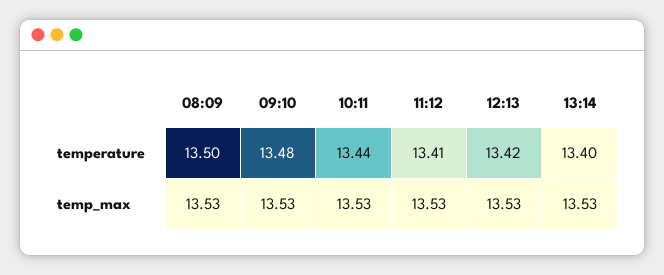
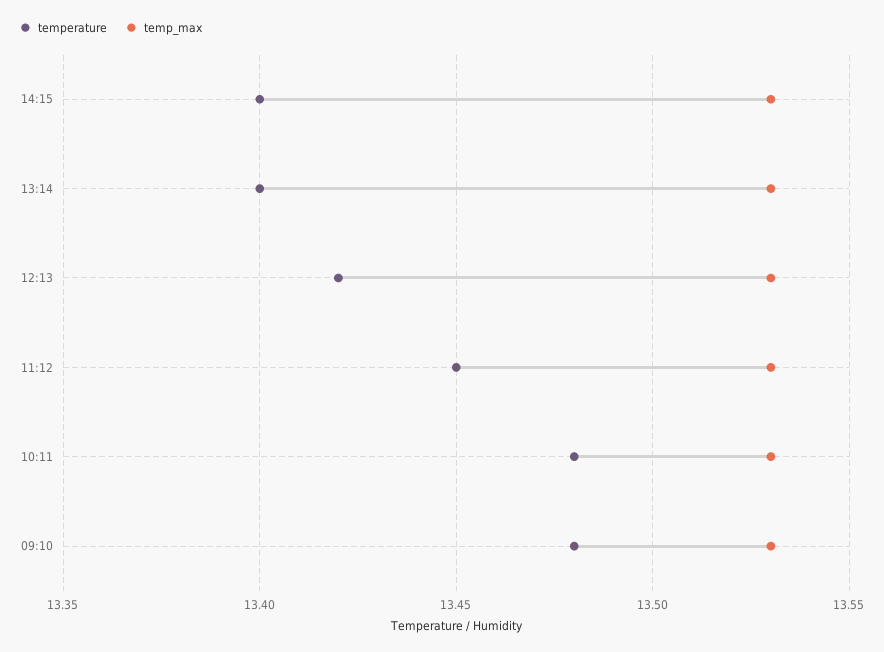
temperature, 08:09: 13.5 -> none
temperature, 10:11: 13.44 -> 13.48
temperature, 11:12: 13.41 -> 13.45
temp_max, 08:09: 13.53 -> none
temperature, 14:15: none -> 13.4
temp_max, 14:15: none -> 13.53

